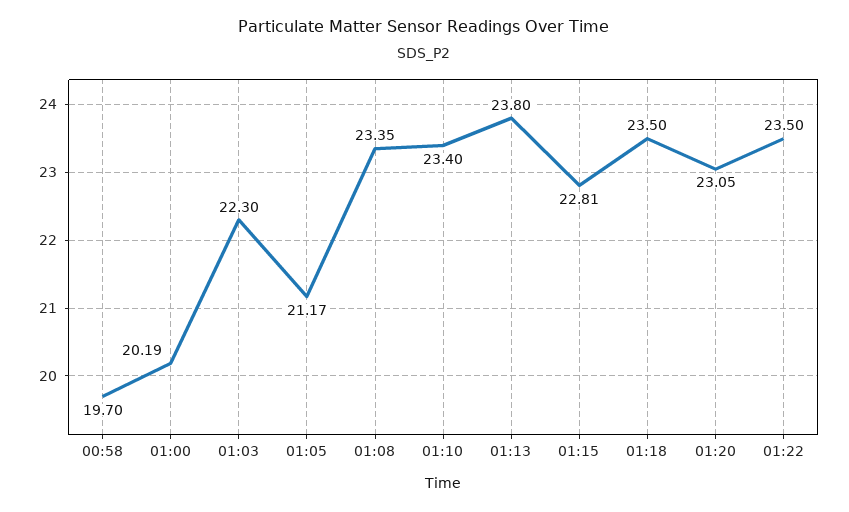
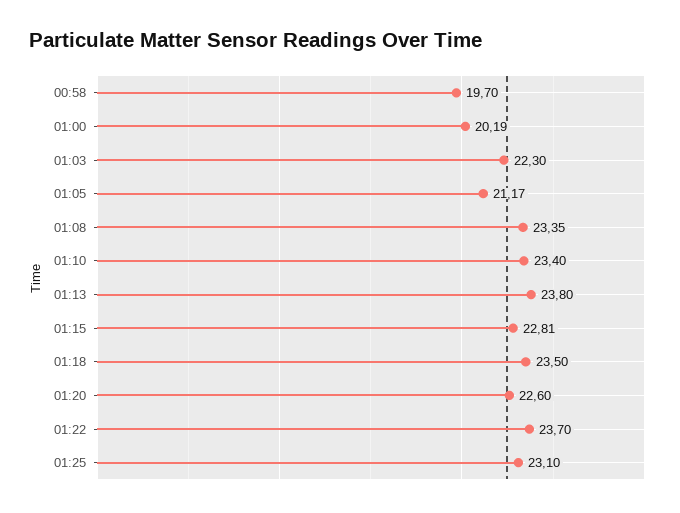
01:20: 23.05 -> 22.6
01:22: 23.5 -> 23.7
01:25: none -> 23.1

